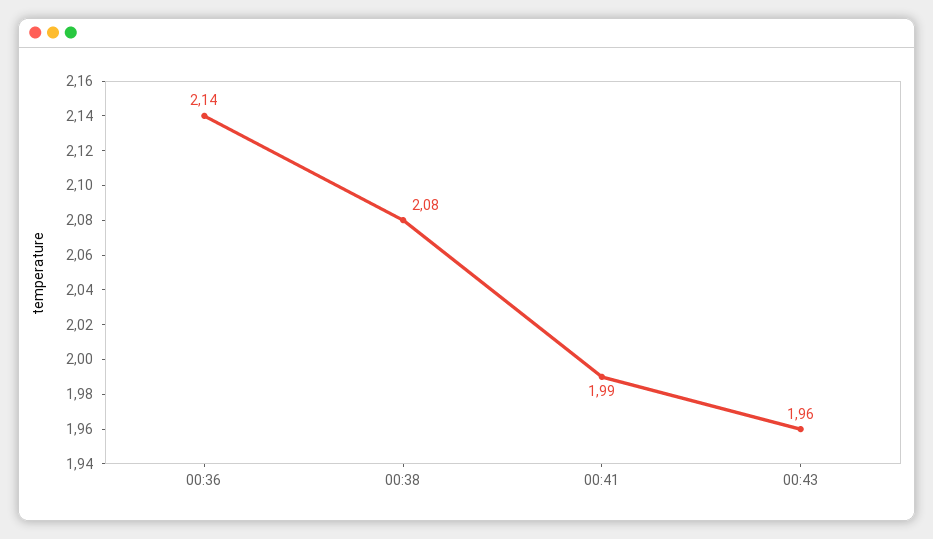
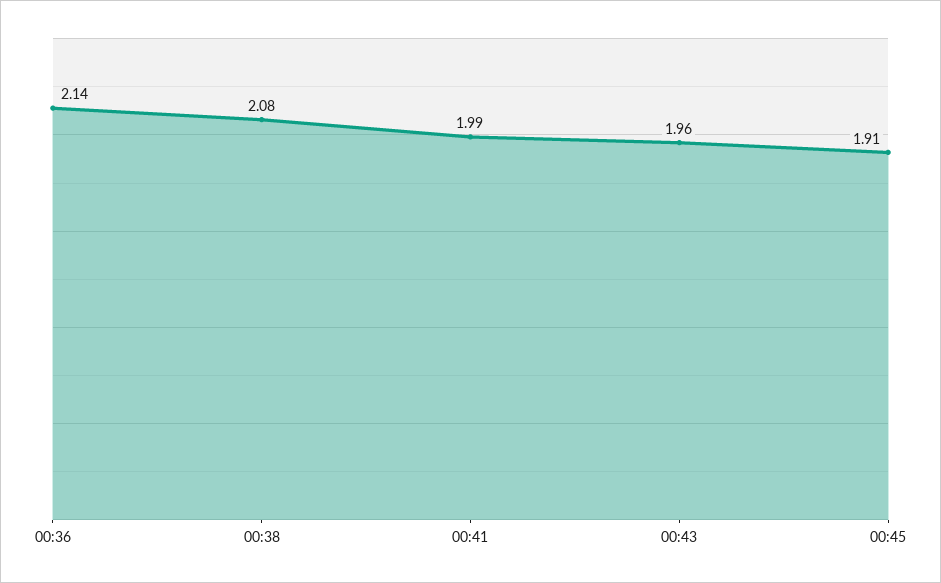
00:45: none -> 1.91

